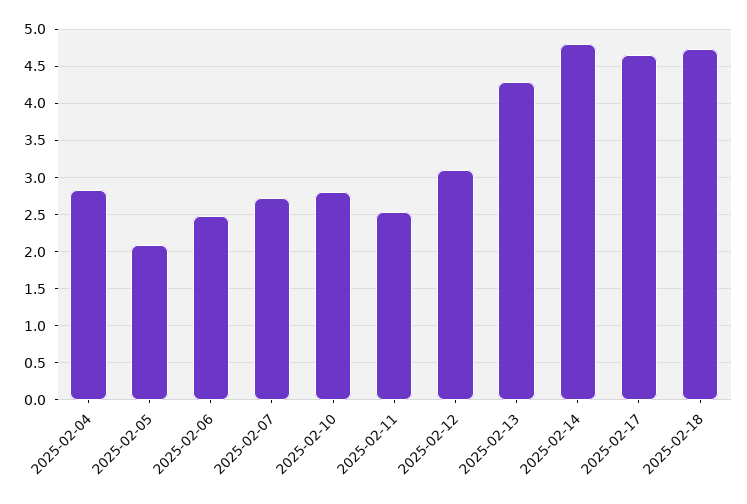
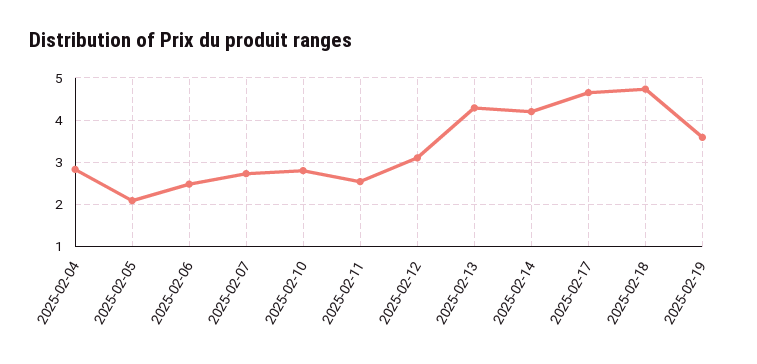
2025-02-14: 4.8 -> 4.2
2025-02-19: none -> 3.6

